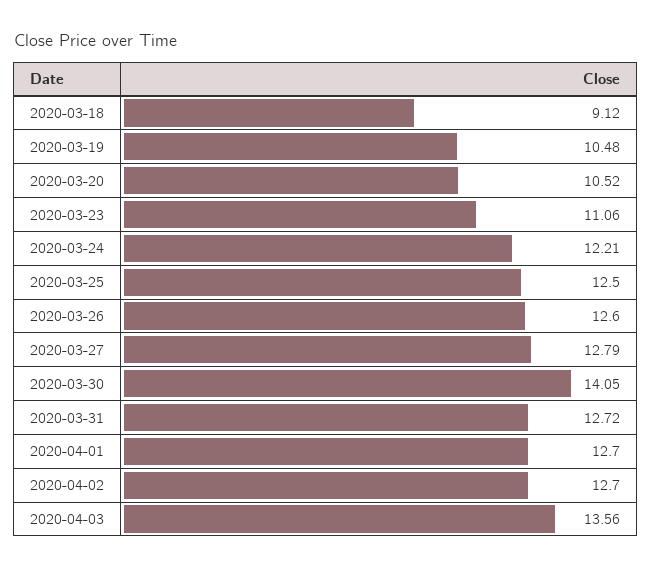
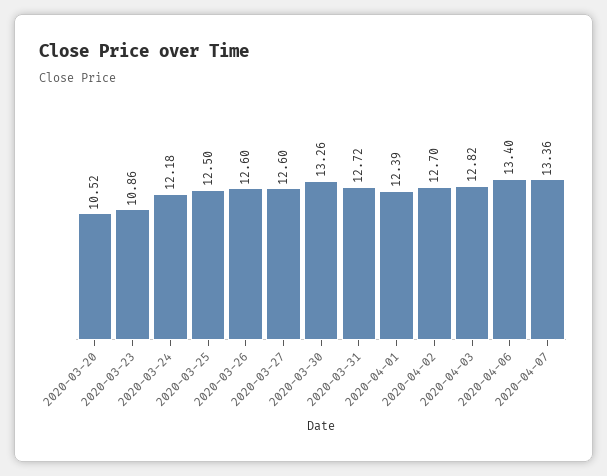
2020-03-18: 9.12 -> none
2020-03-19: 10.48 -> none
2020-03-23: 11.06 -> 10.86
2020-03-24: 12.21 -> 12.18
2020-03-27: 12.79 -> 12.6
2020-03-30: 14.05 -> 13.26
2020-04-01: 12.7 -> 12.39
2020-04-03: 13.56 -> 12.82
2020-04-06: none -> 13.4
2020-04-07: none -> 13.36

